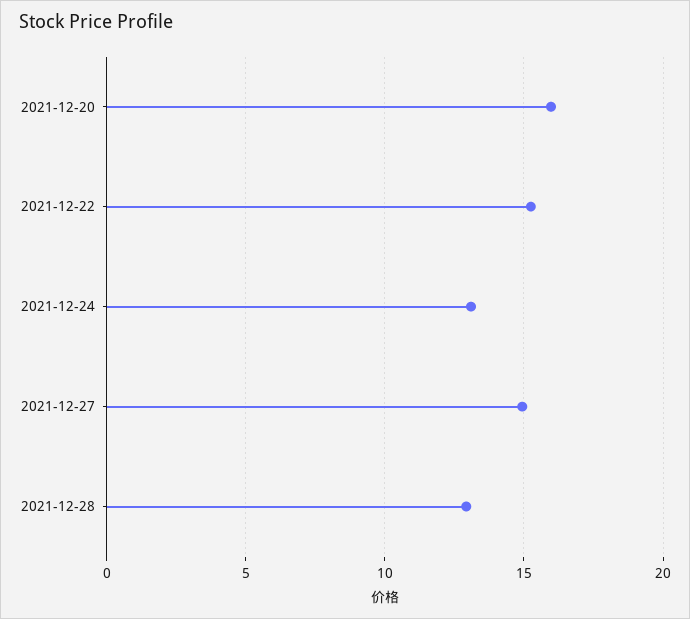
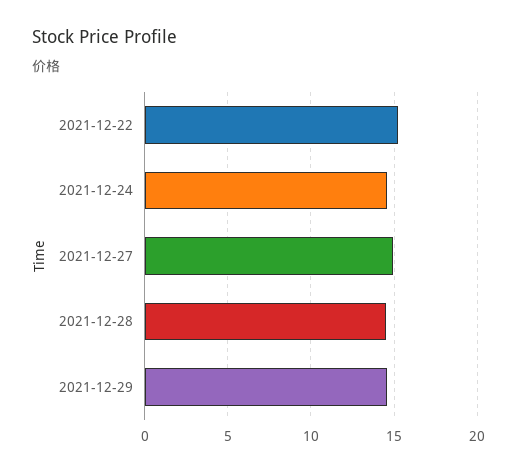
2021-12-20: 16 -> none
2021-12-24: 13 -> 14.5
2021-12-28: 13 -> 14.5
2021-12-29: none -> 14.5

